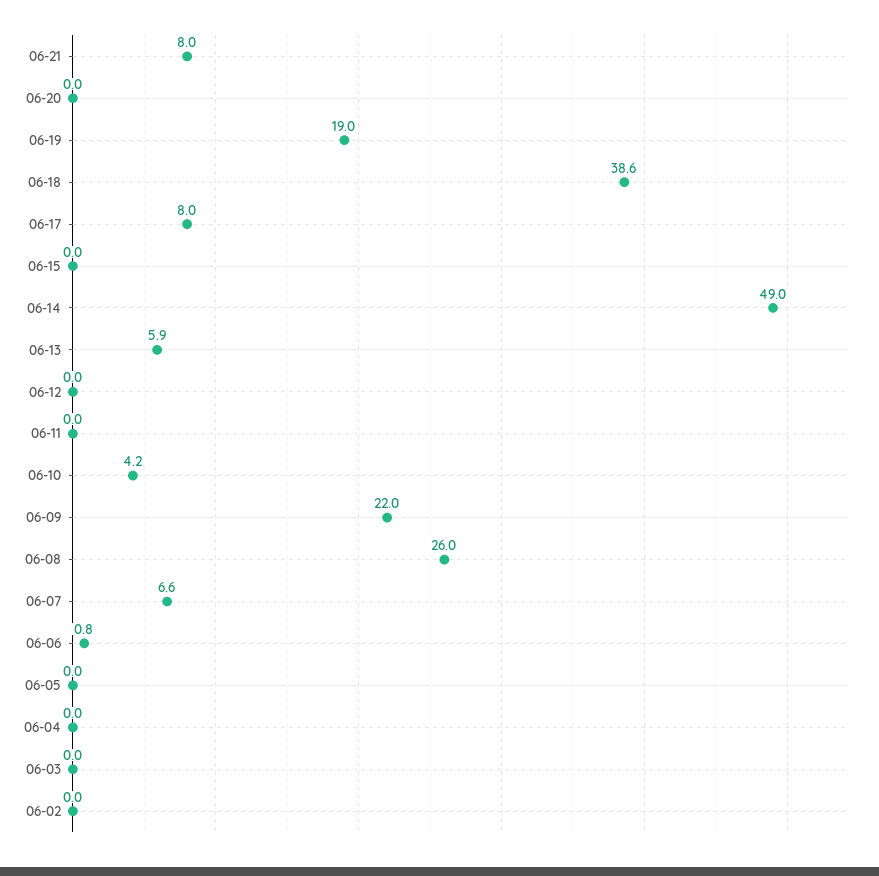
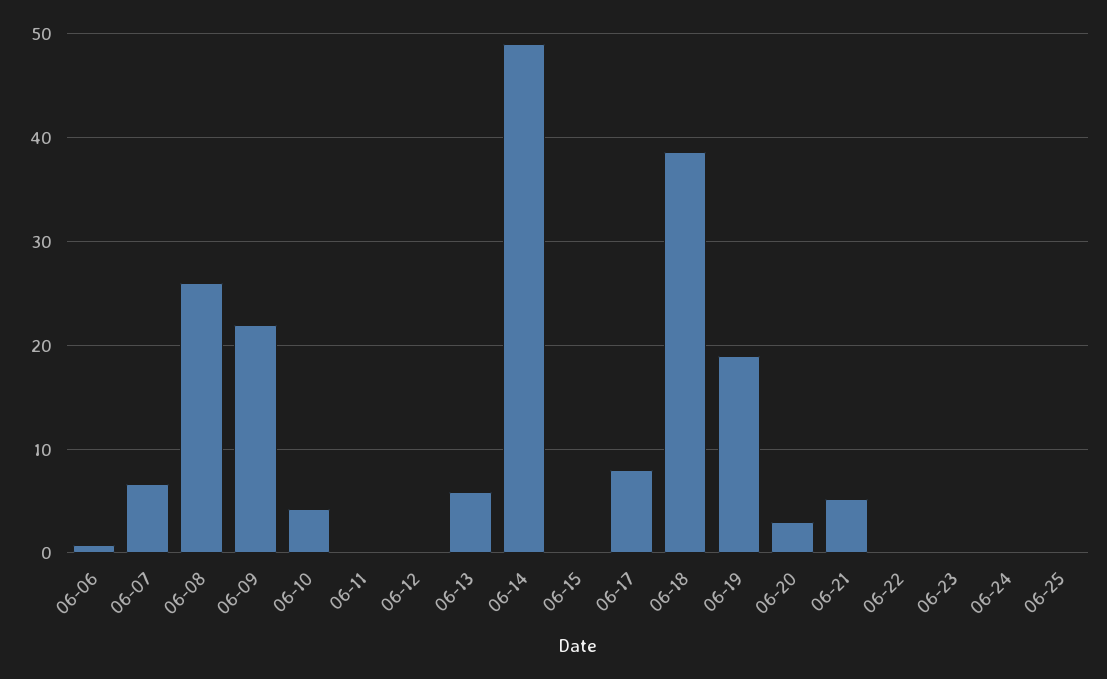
06-21: 8 -> 5
06-20: 0 -> 3
06-05: 0 -> none
06-04: 0 -> none
06-03: 0 -> none
06-02: 0 -> none
06-22: none -> 0
06-23: none -> 0
06-24: none -> 0
06-25: none -> 0

